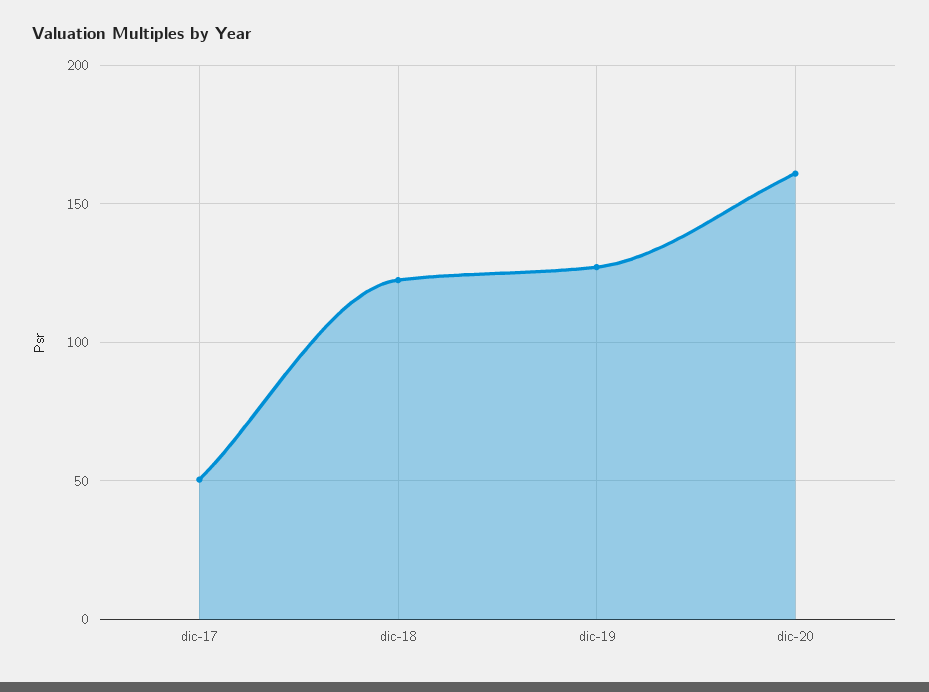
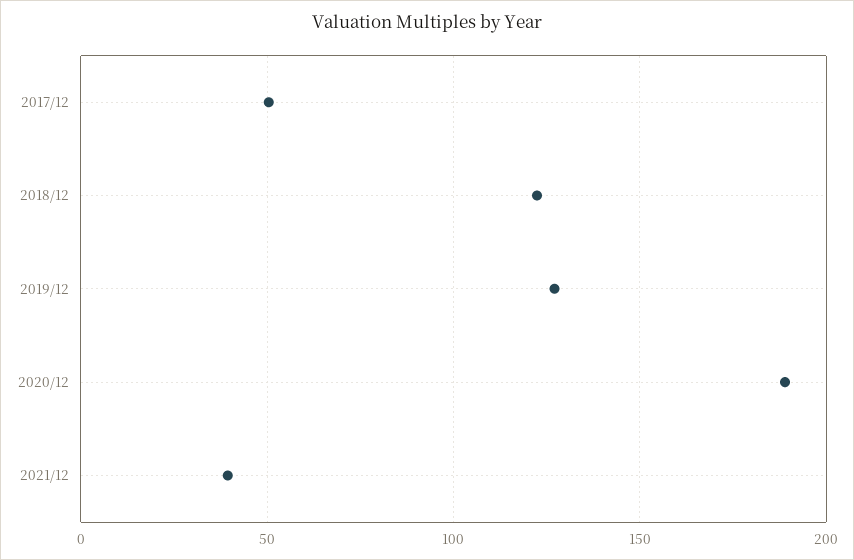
dic-20: 160 -> 190
2021/12: none -> 40

